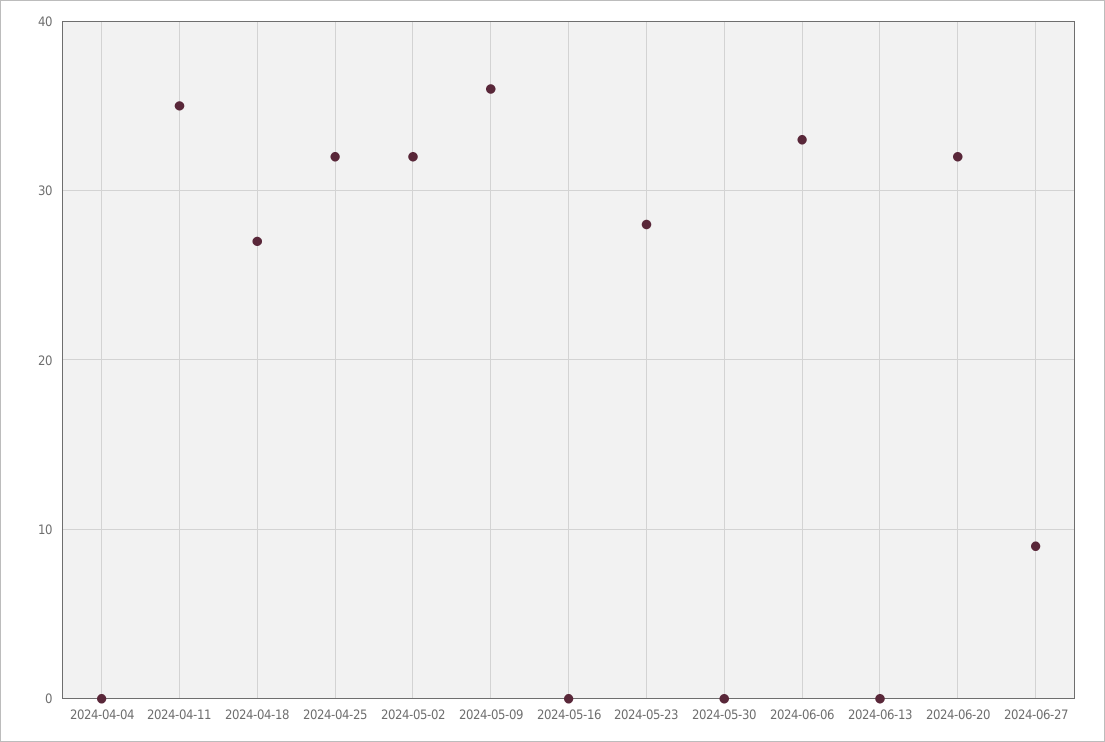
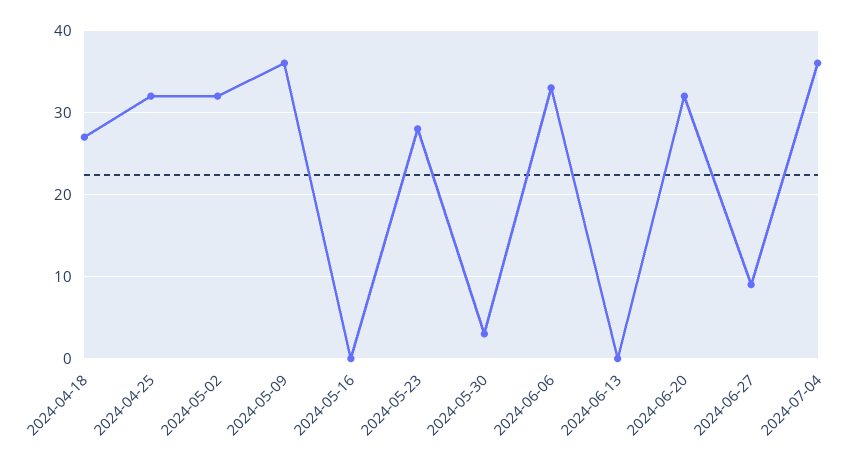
2024-04-04: 0 -> none
2024-04-11: 35 -> none
2024-05-30: 0 -> 3
2024-07-04: none -> 36

